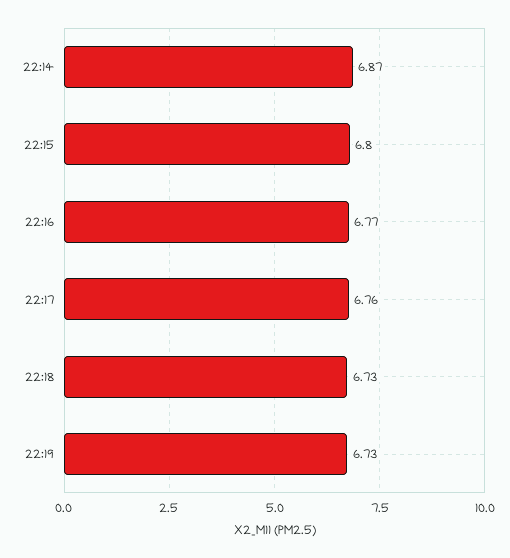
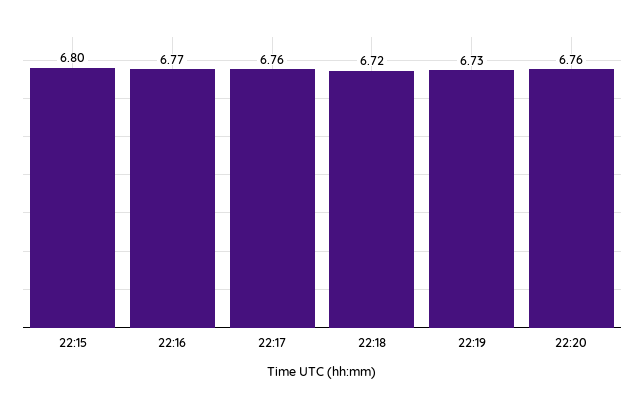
22:14: 6.87 -> none
22:18: 6.73 -> 6.72
22:20: none -> 6.76

